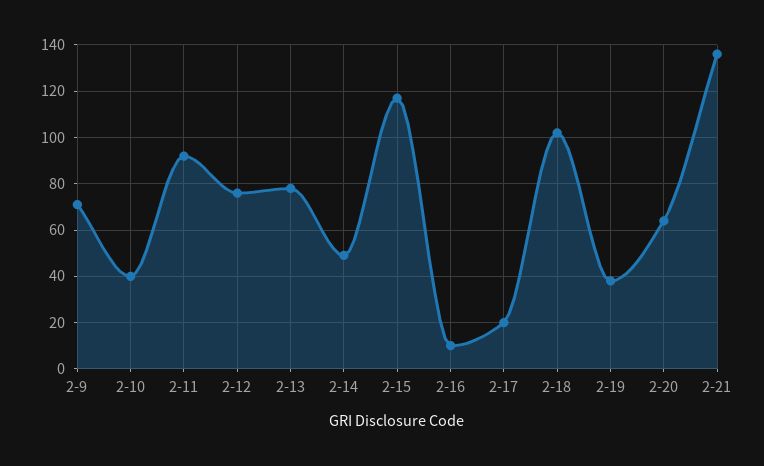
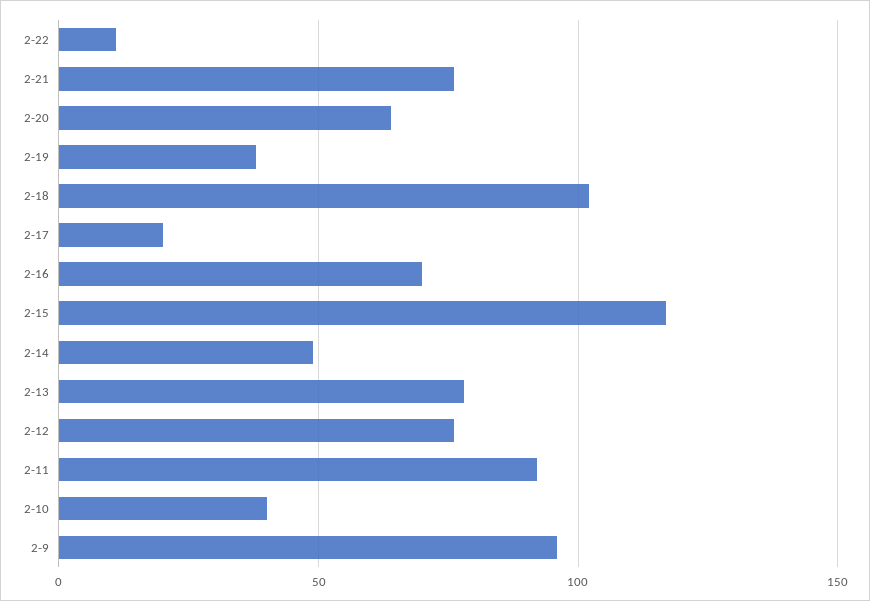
2-9: 70 -> 95
2-16: 10 -> 70
2-21: 135 -> 75
2-22: none -> 10

